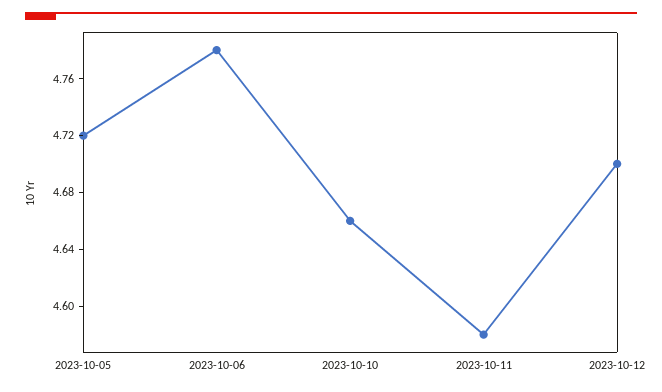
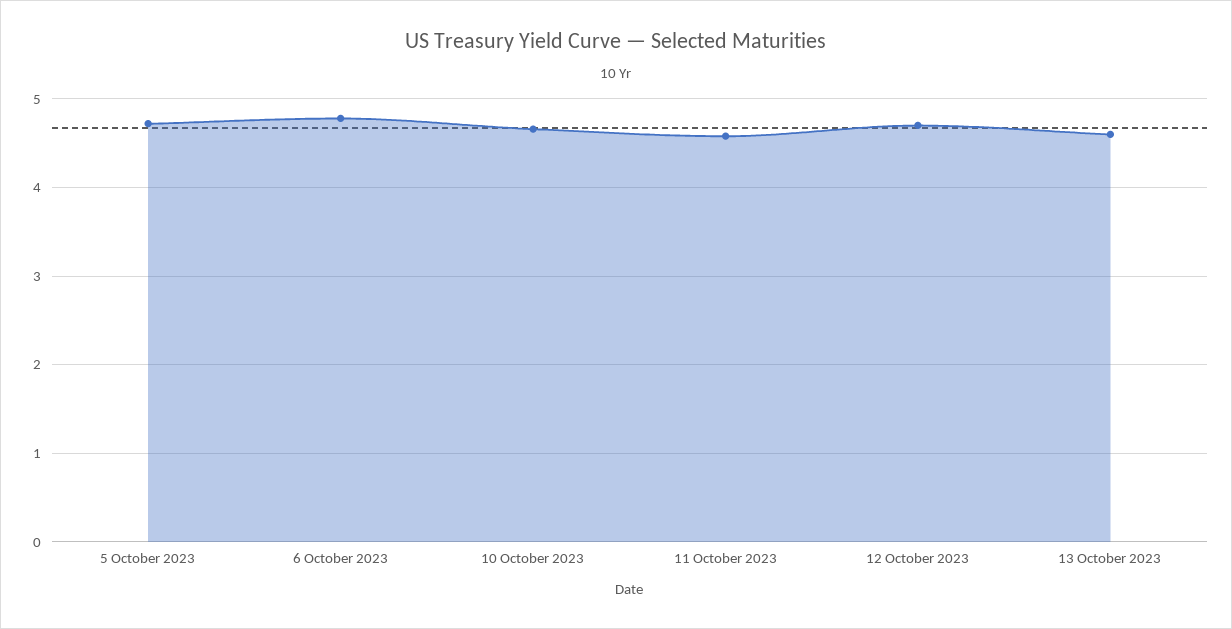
13 October 2023: none -> 4.6

